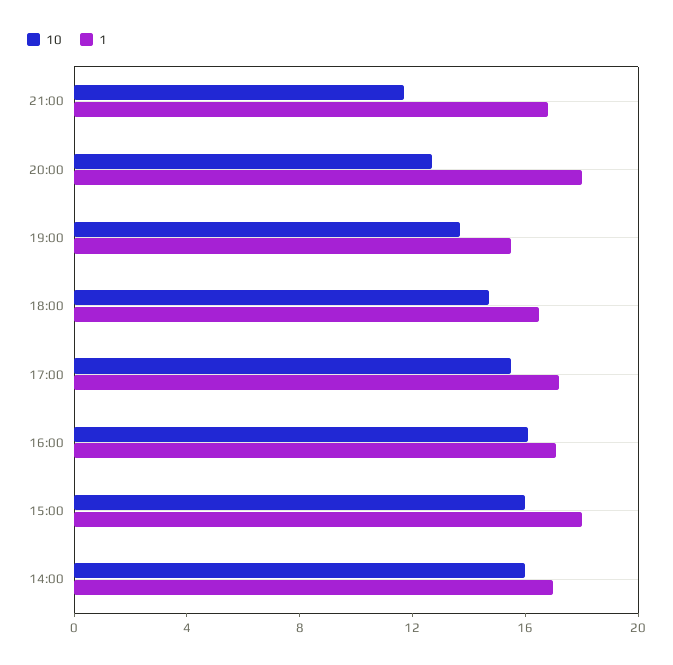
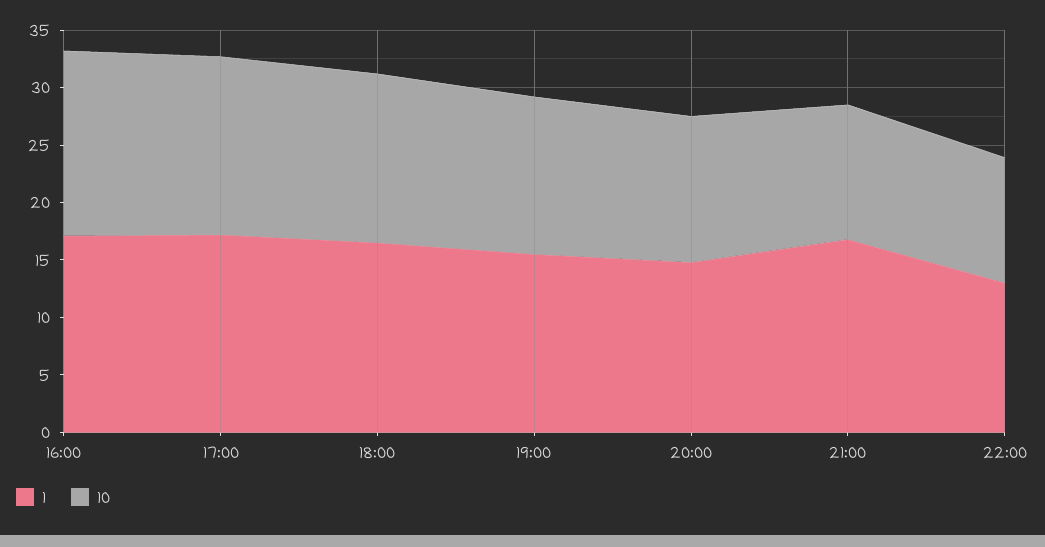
1, 20:00: 18 -> 15
10, 15:00: 16 -> none
1, 15:00: 18 -> none
10, 14:00: 16 -> none
1, 14:00: 17 -> none
1, 22:00: none -> 13
10, 22:00: none -> 11

